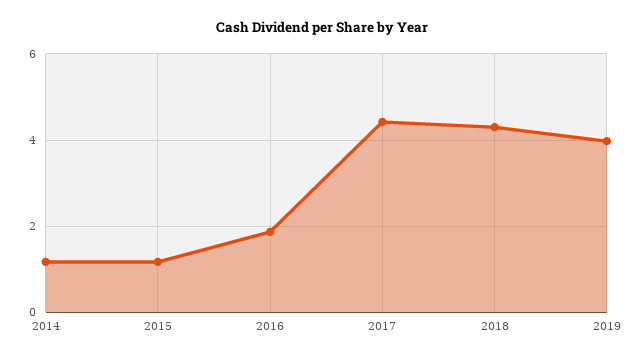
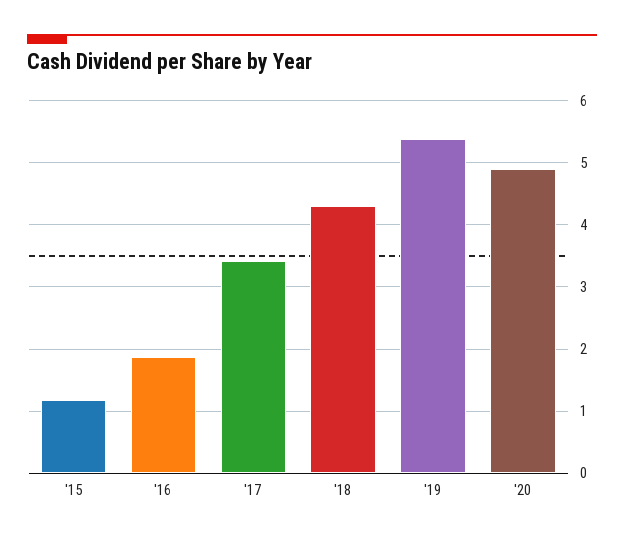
2014: 1.2 -> none
2017: 4.4 -> 3.4
2019: 4 -> 5.4
'20: none -> 4.9

